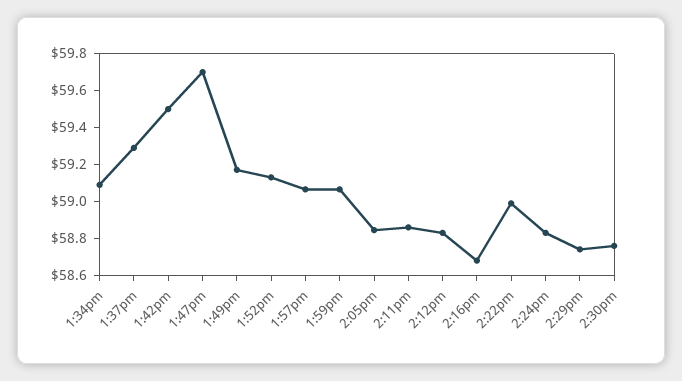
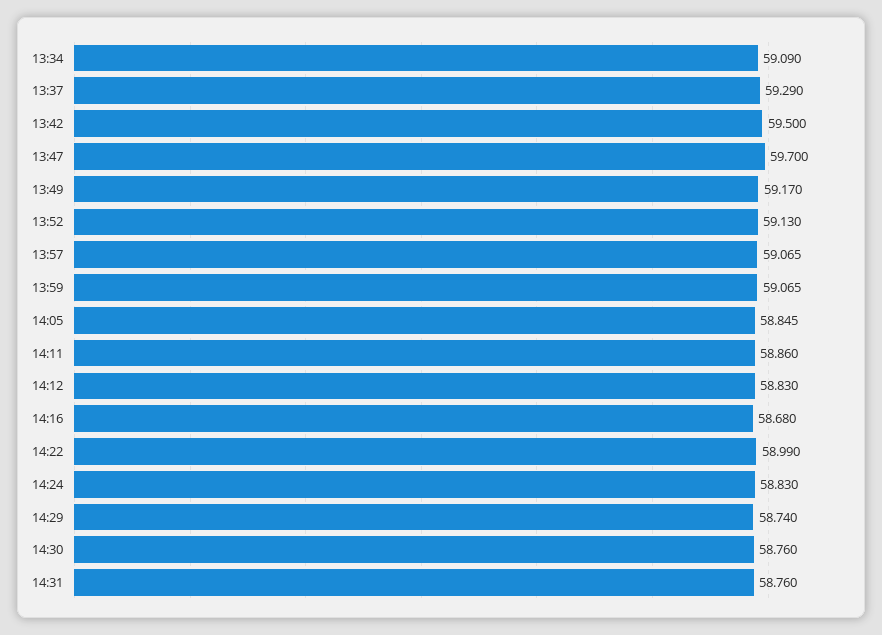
14:31: none -> 58.76

